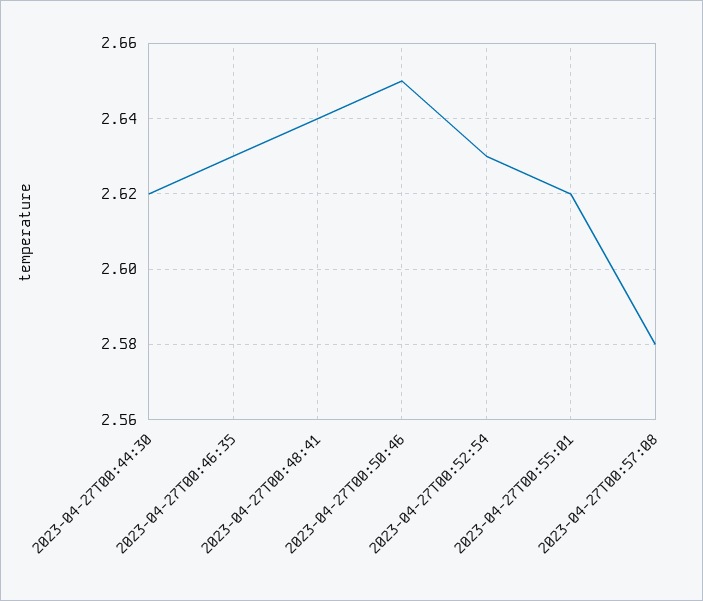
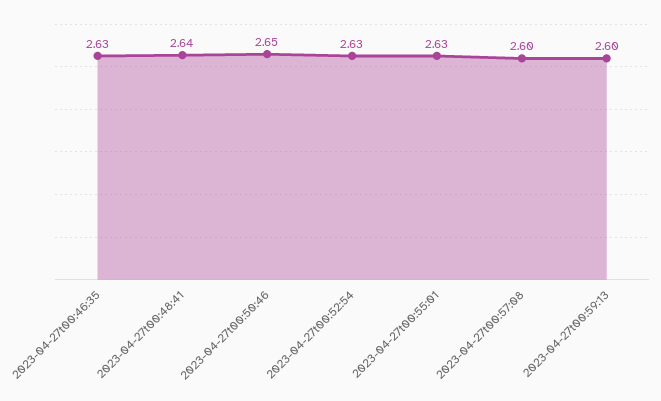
2023-04-27T00:44:30: 2.62 -> none
2023-04-27T00:55:01: 2.62 -> 2.63
2023-04-27T00:57:08: 2.58 -> 2.6
2023-04-27t00:59:13: none -> 2.6

